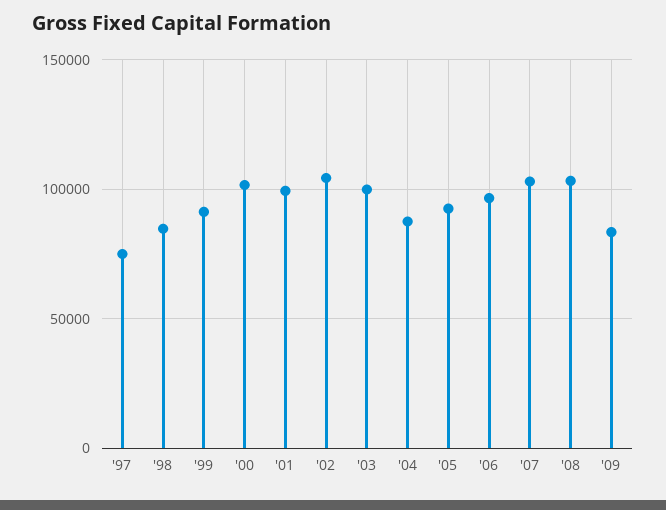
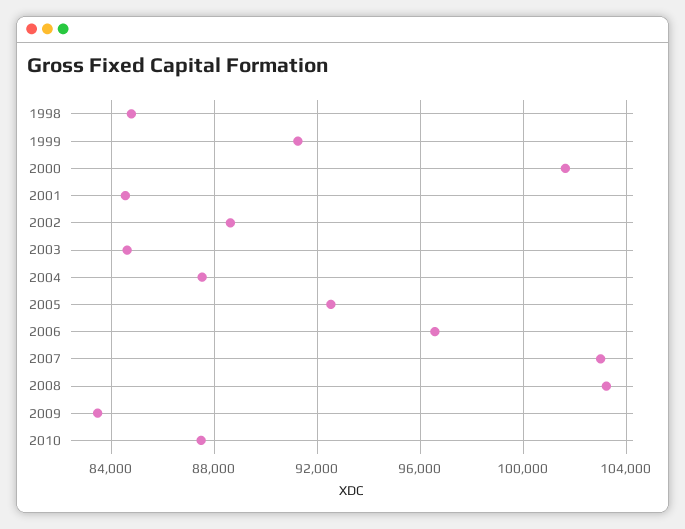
'97: 75000 -> none
'01: 100000 -> 84500
'02: 105000 -> 88500
'03: 100000 -> 84500
2010: none -> 87500

